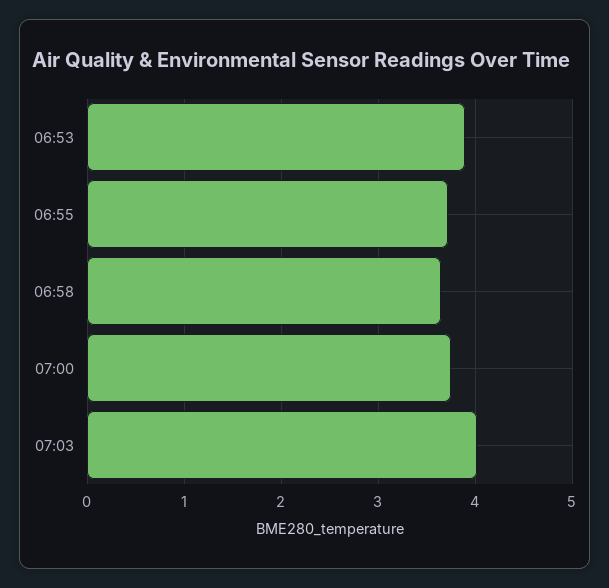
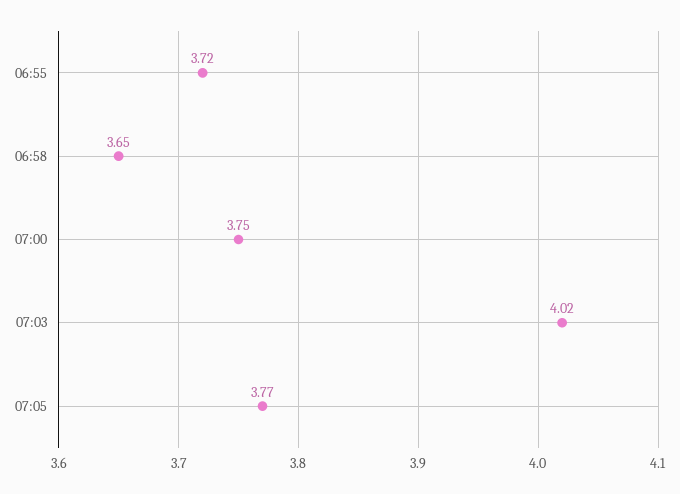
06:53: 3.9 -> none
07:05: none -> 3.77

